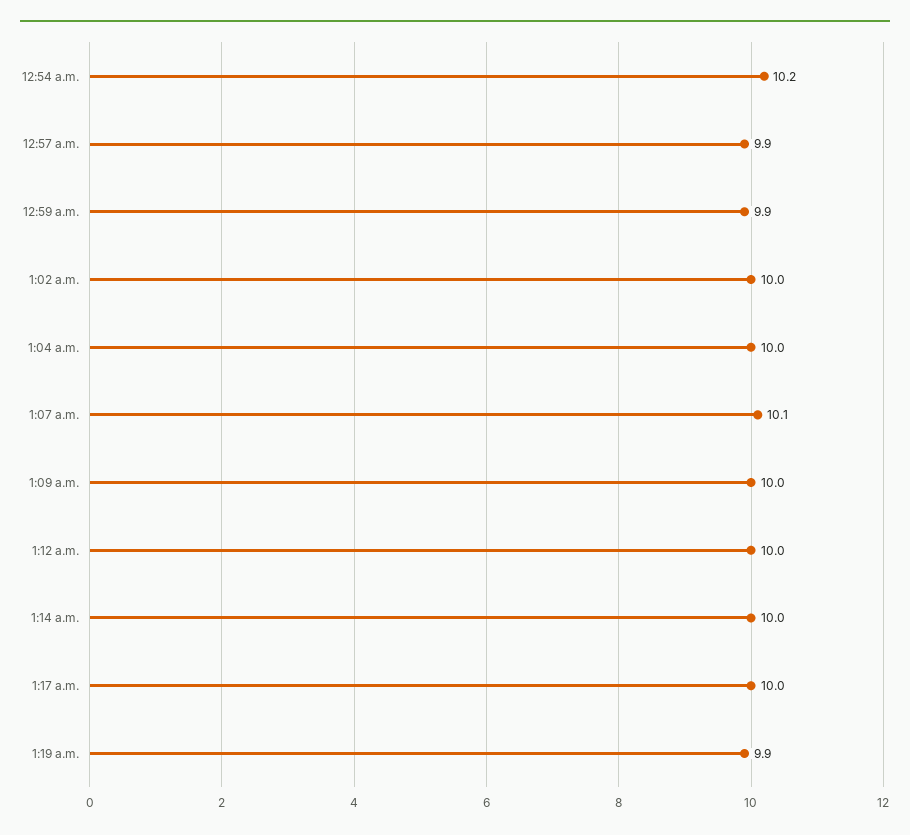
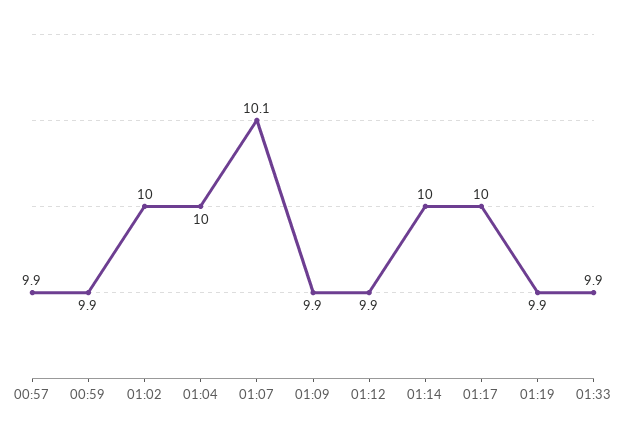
12:54 a.m.: 10.2 -> none
1:09 a.m.: 10 -> 9.9
1:12 a.m.: 10 -> 9.9
01:33: none -> 9.9

